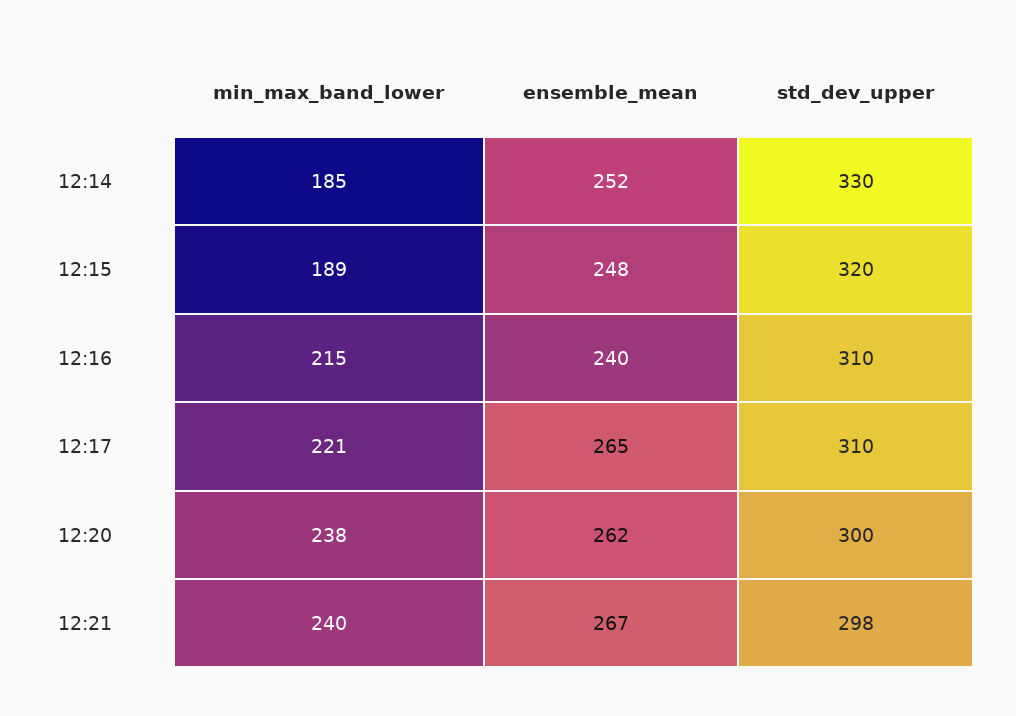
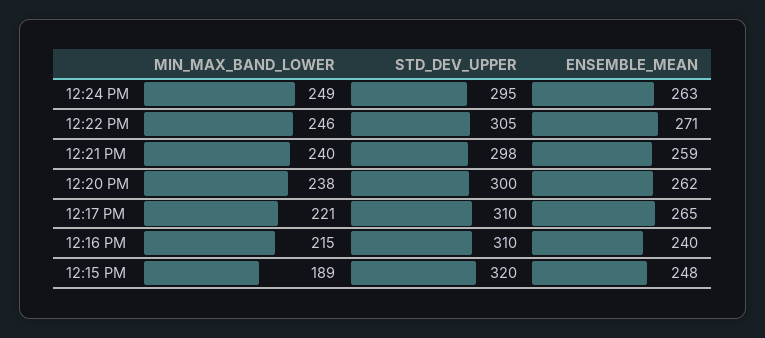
min_max_band_lower, 12:14: 185 -> none
ensemble_mean, 12:14: 252 -> none
std_dev_upper, 12:14: 330 -> none
ensemble_mean, 12:21: 267 -> 259
min_max_band_lower, 12:24 PM: none -> 249
std_dev_upper, 12:24 PM: none -> 295
ensemble_mean, 12:24 PM: none -> 263
min_max_band_lower, 12:22 PM: none -> 246
std_dev_upper, 12:22 PM: none -> 305
ensemble_mean, 12:22 PM: none -> 271

